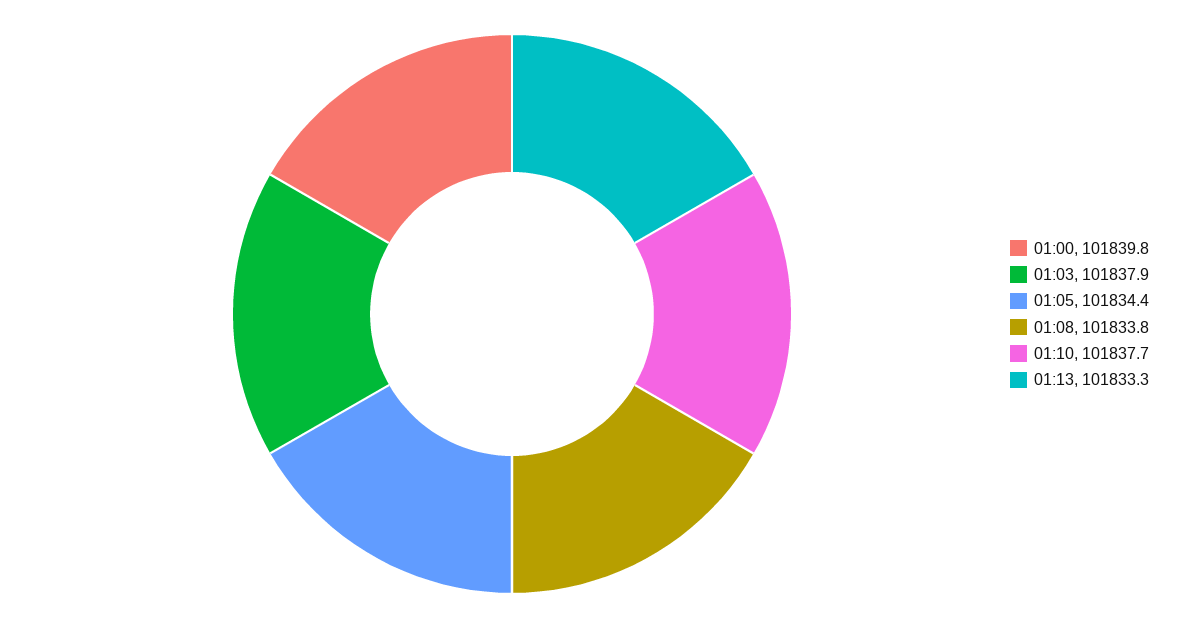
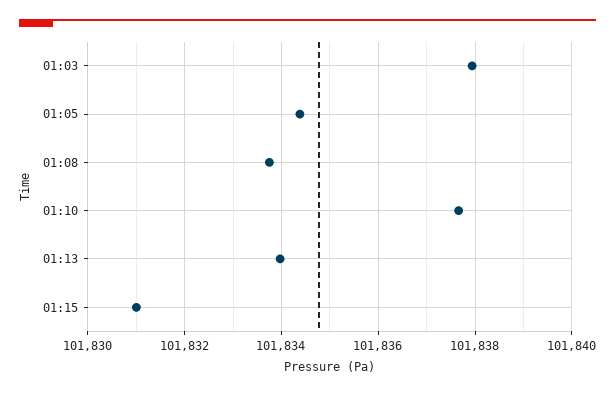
01:00: 101839.8 -> none
01:13: 101833.3 -> 101834
01:15: none -> 101831

